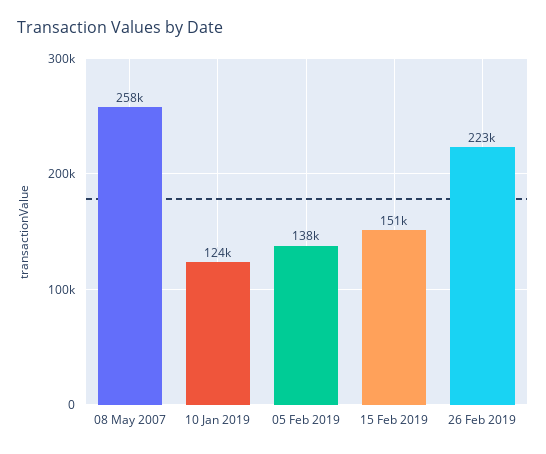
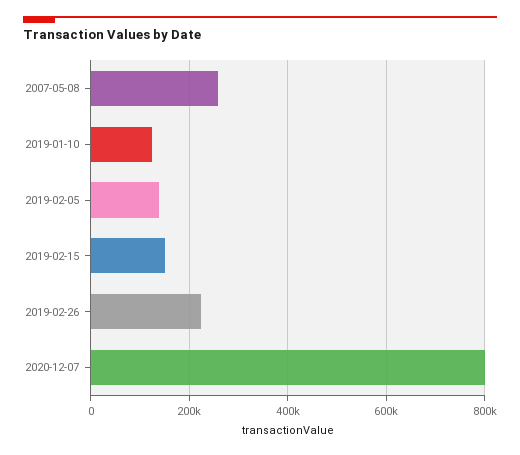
2020-12-07: none -> 800000

